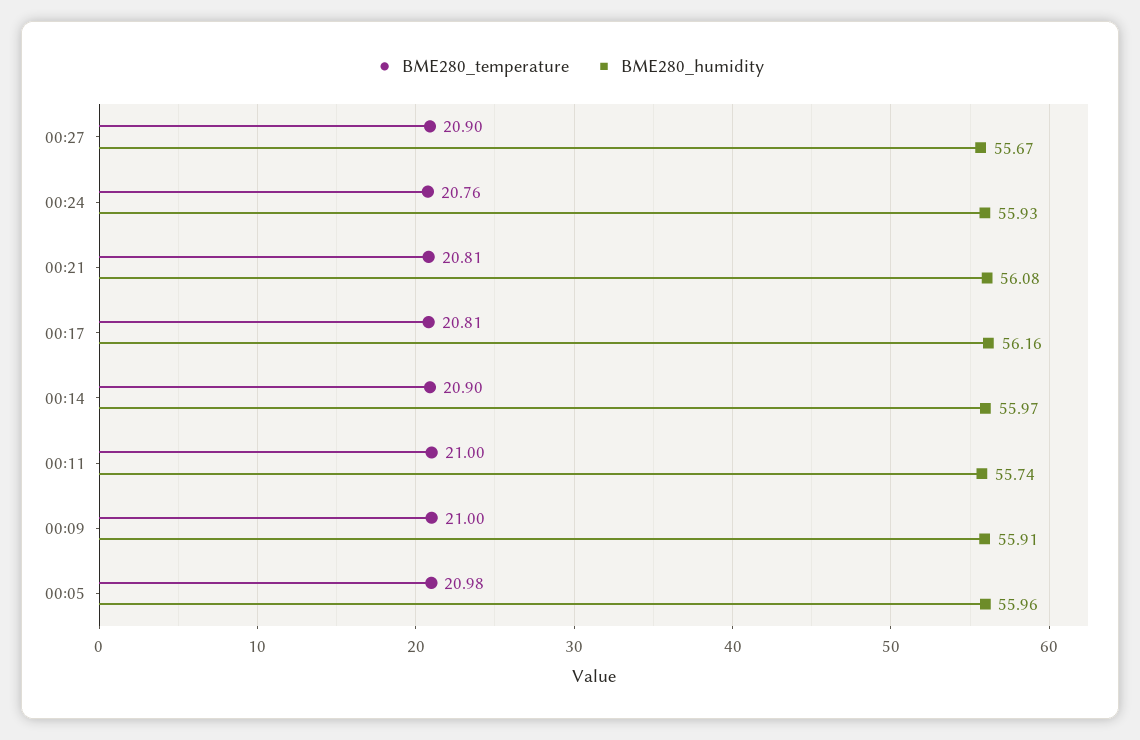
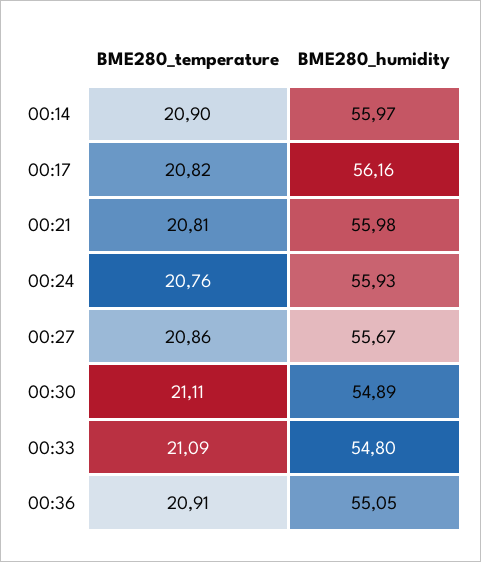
BME280_temperature, 00:27: 20.9 -> 20.86
BME280_humidity, 00:21: 56.08 -> 55.98
BME280_temperature, 00:17: 20.81 -> 20.82
BME280_temperature, 00:11: 21 -> none
BME280_humidity, 00:11: 55.74 -> none
BME280_temperature, 00:09: 21 -> none
BME280_humidity, 00:09: 55.91 -> none
BME280_temperature, 00:05: 20.98 -> none
BME280_humidity, 00:05: 55.96 -> none
BME280_temperature, 00:30: none -> 21.11
BME280_humidity, 00:30: none -> 54.89
BME280_temperature, 00:33: none -> 21.09
BME280_humidity, 00:33: none -> 54.8
BME280_temperature, 00:36: none -> 20.91
BME280_humidity, 00:36: none -> 55.05

